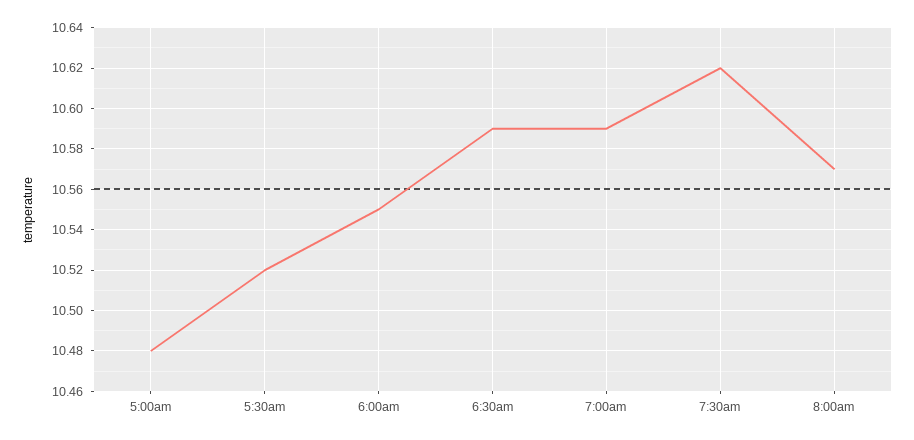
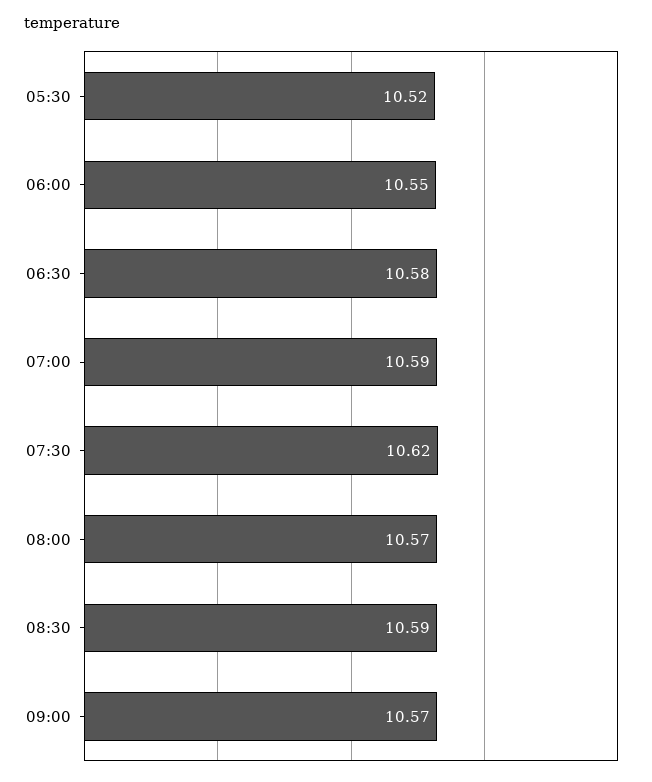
5:00am: 10.48 -> none
6:30am: 10.59 -> 10.58
08:30: none -> 10.59
09:00: none -> 10.57

